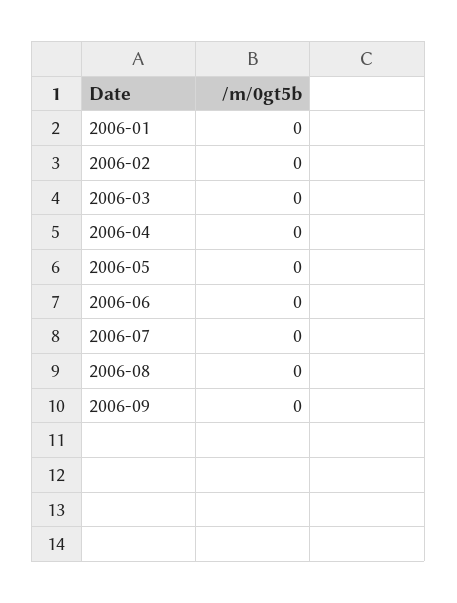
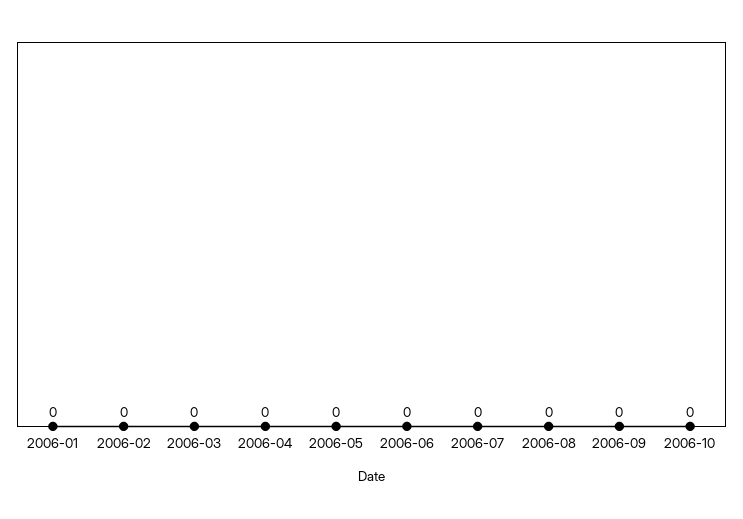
2006-10: none -> 0

